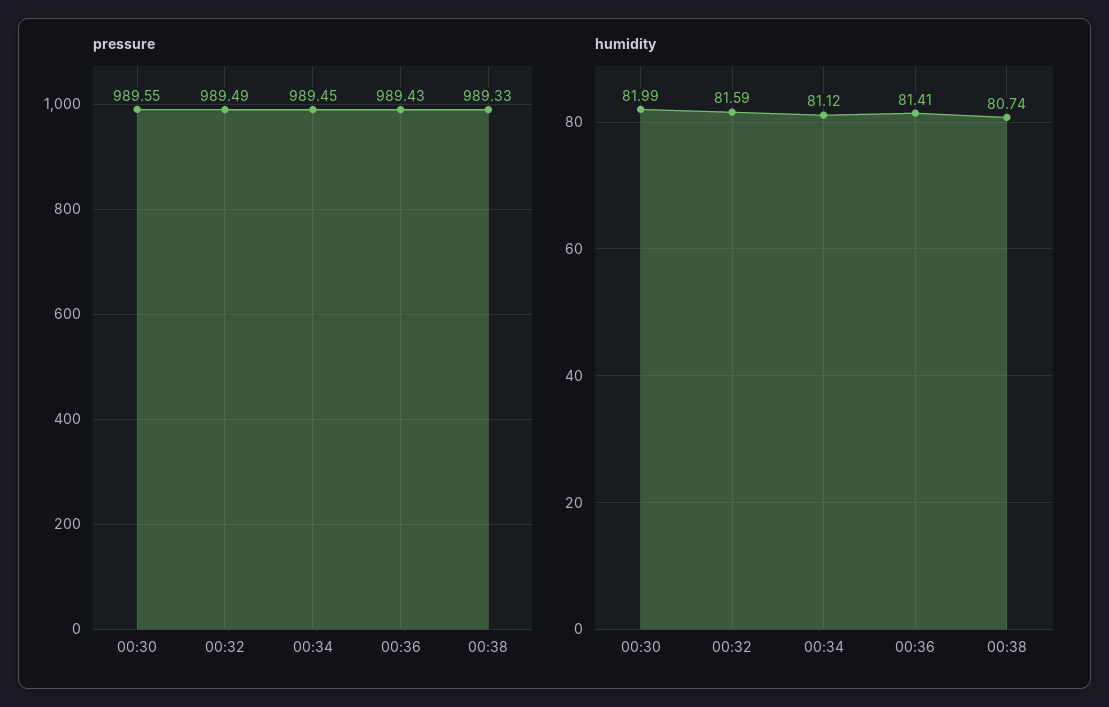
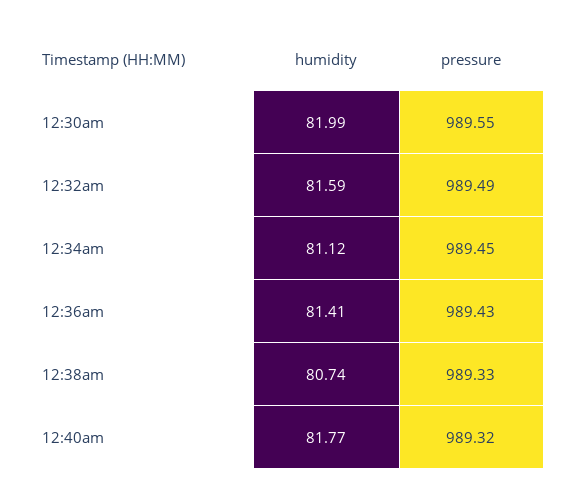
humidity, 12:40am: none -> 81.77
pressure, 12:40am: none -> 989.32

